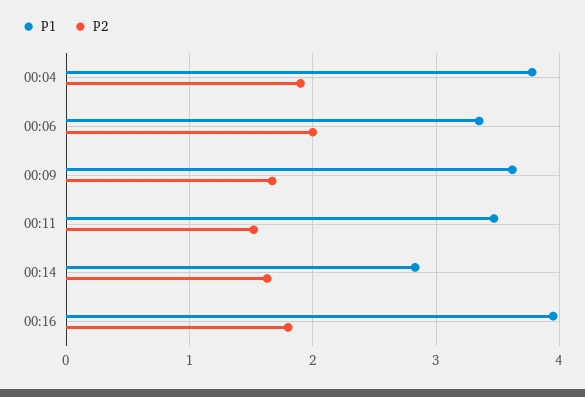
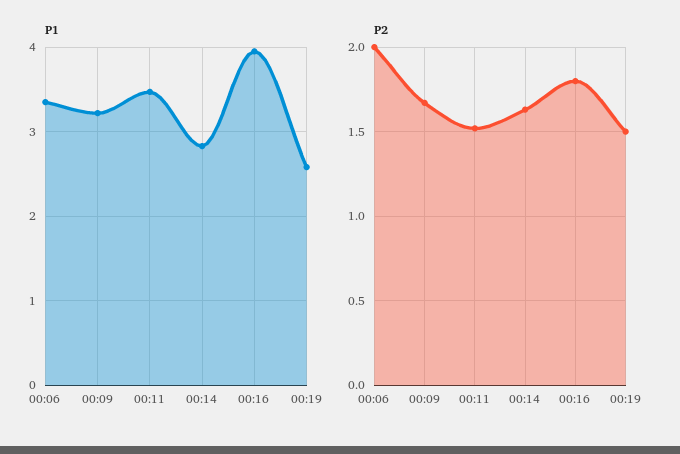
P1, 00:04: 3.8 -> none
P2, 00:04: 1.9 -> none
P1, 00:09: 3.6 -> 3.2
P1, 00:19: none -> 2.6
P2, 00:19: none -> 1.5

